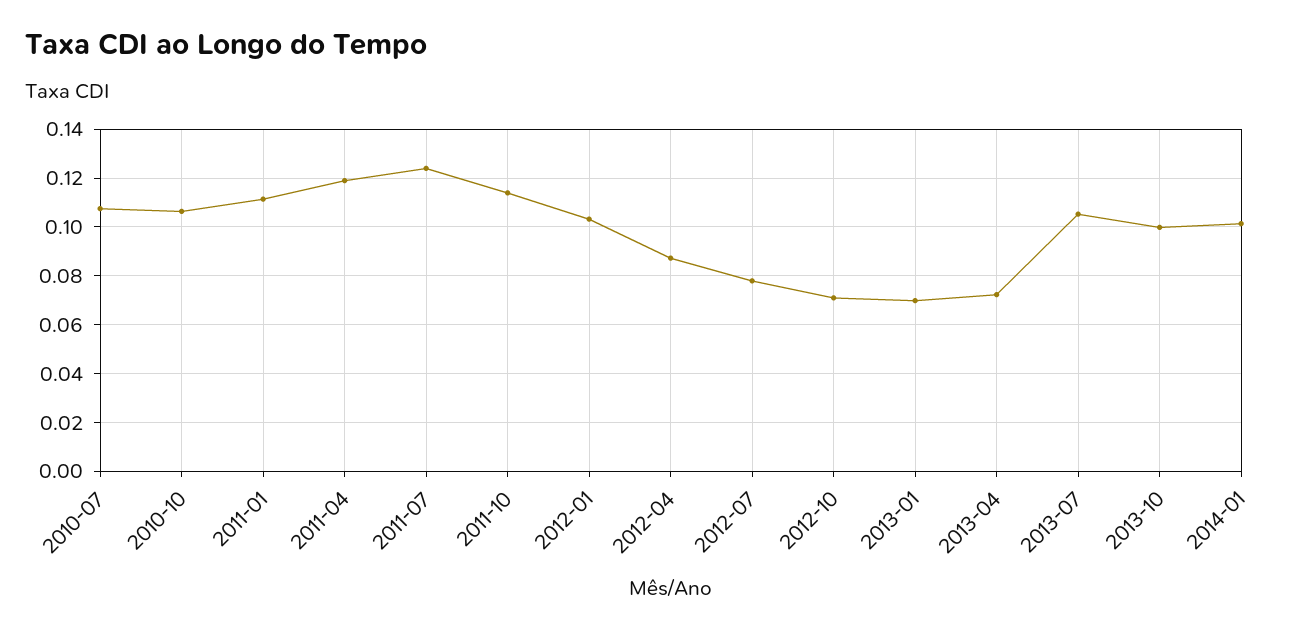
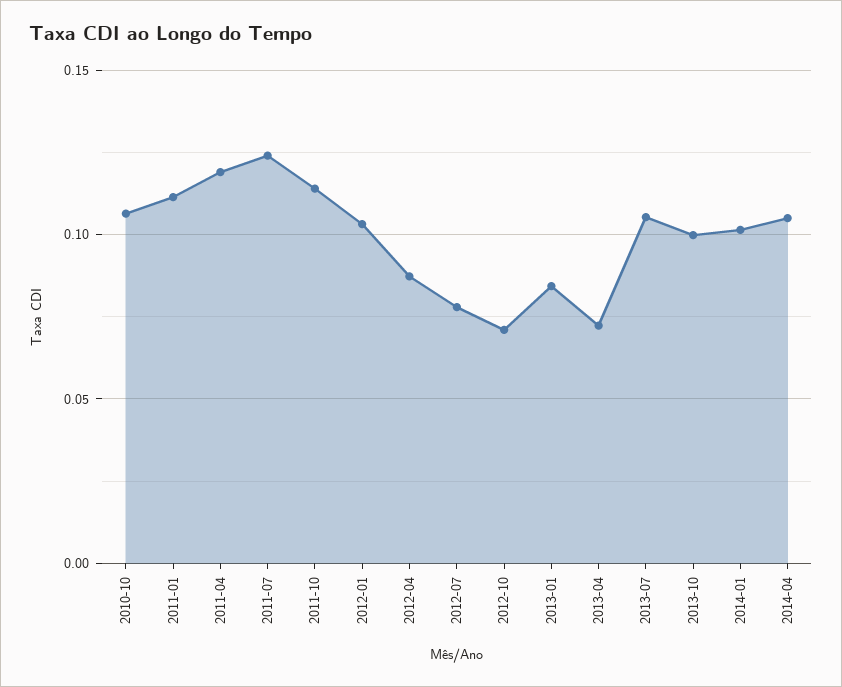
2010-07: 0.1075 -> none
2013-01: 0.07 -> 0.085
2014-04: none -> 0.105

